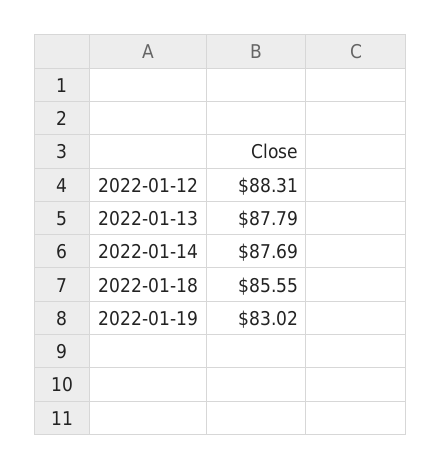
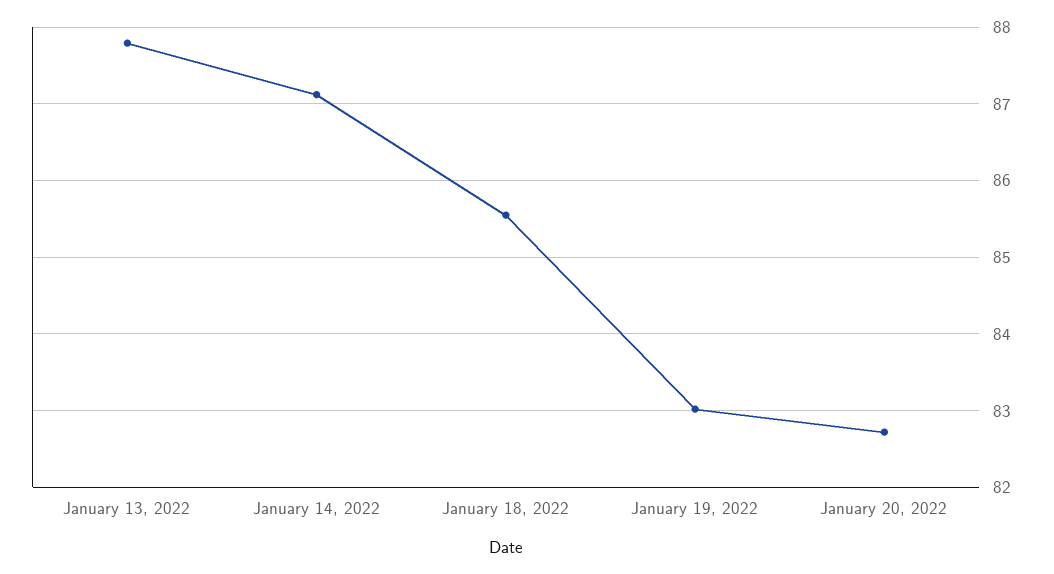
2022-01-12: 88.31 -> none
2022-01-14: 87.69 -> 87.1
January 20, 2022: none -> 82.7

